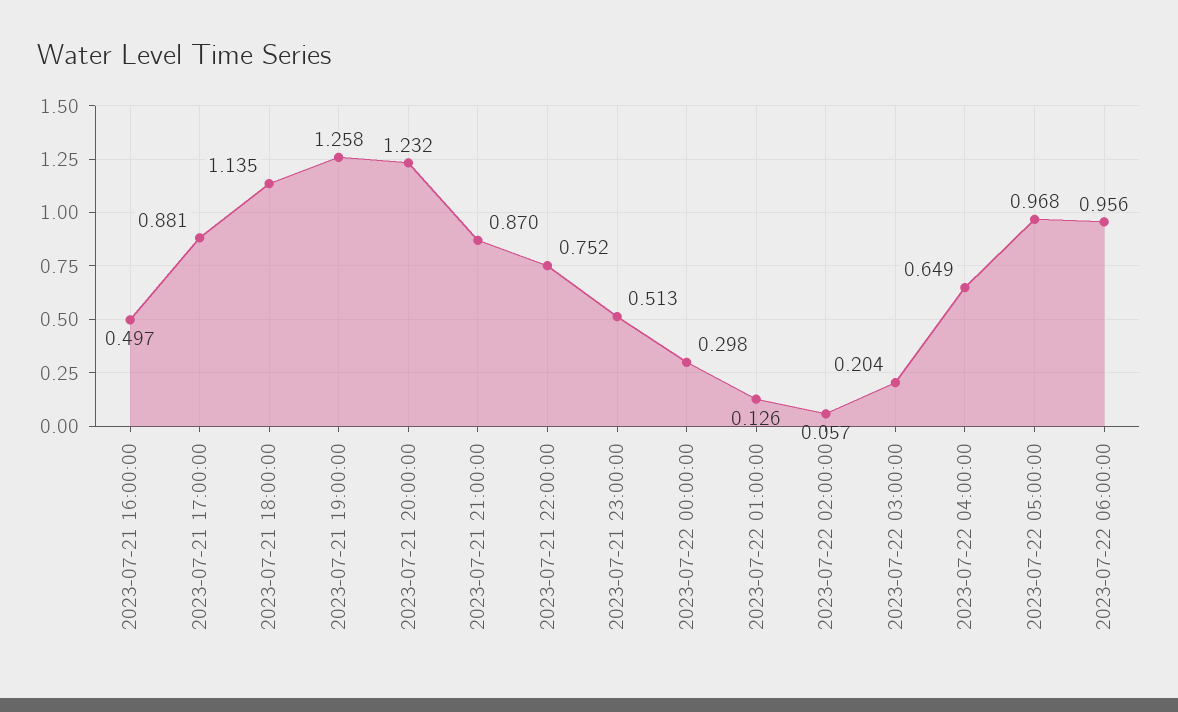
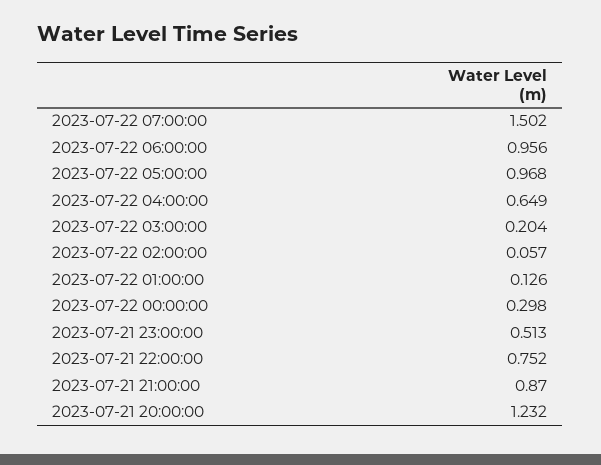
2023-07-21 16:00:00: 0.497 -> none
2023-07-21 17:00:00: 0.881 -> none
2023-07-21 18:00:00: 1.135 -> none
2023-07-21 19:00:00: 1.258 -> none
2023-07-22 07:00:00: none -> 1.502

